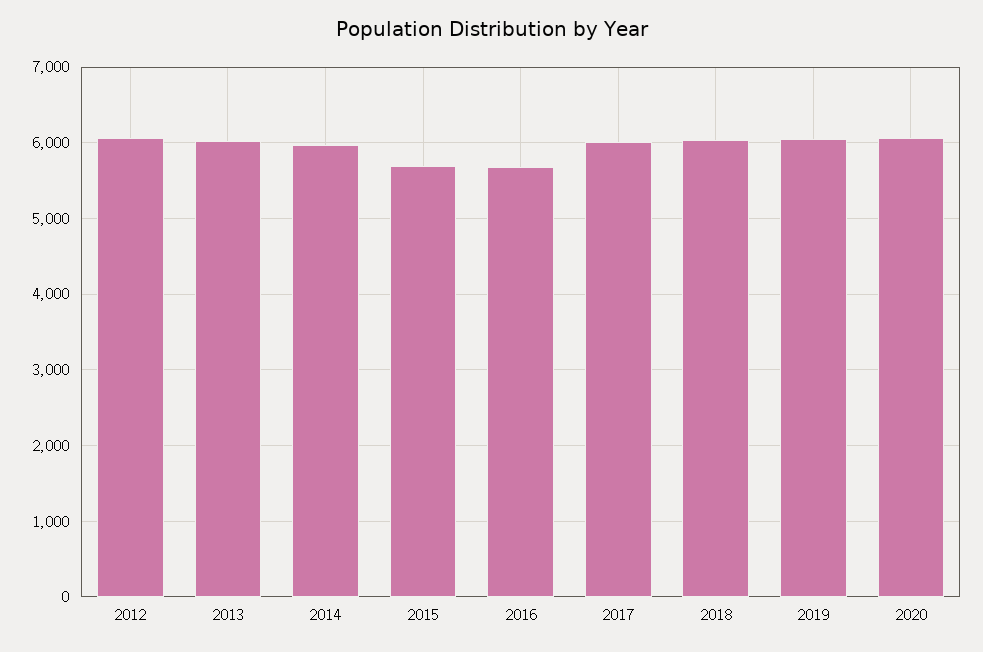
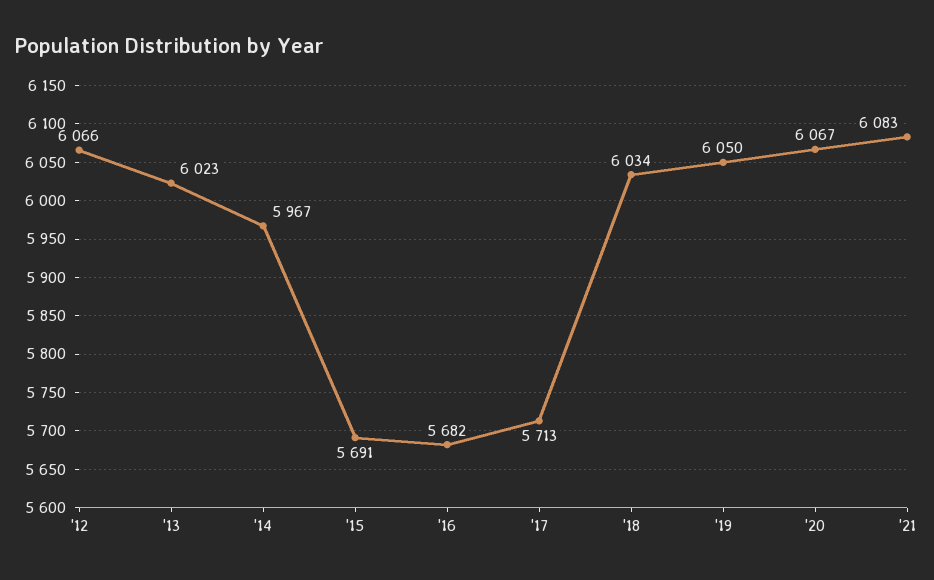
2017: 6000 -> 5713
'21: none -> 6083

